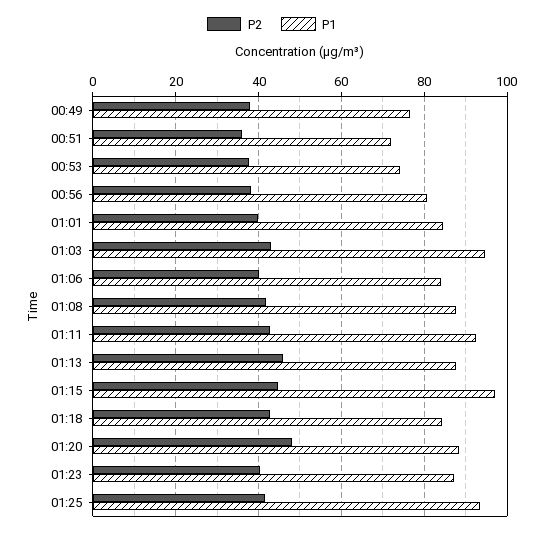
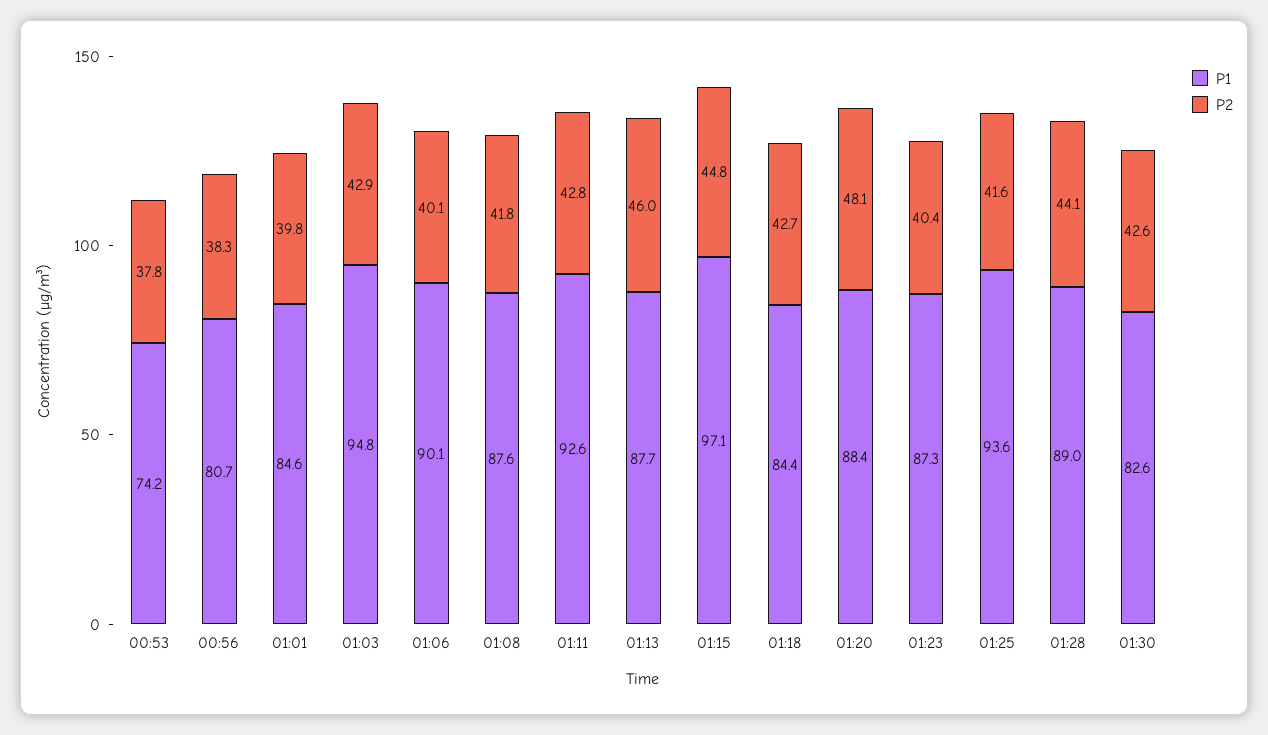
P2, 00:49: 38 -> none
P1, 00:49: 76 -> none
P2, 00:51: 36 -> none
P1, 00:51: 72 -> none
P1, 01:06: 84 -> 90.1
P1, 01:28: none -> 89
P2, 01:28: none -> 44.1
P1, 01:30: none -> 82.6
P2, 01:30: none -> 42.6

